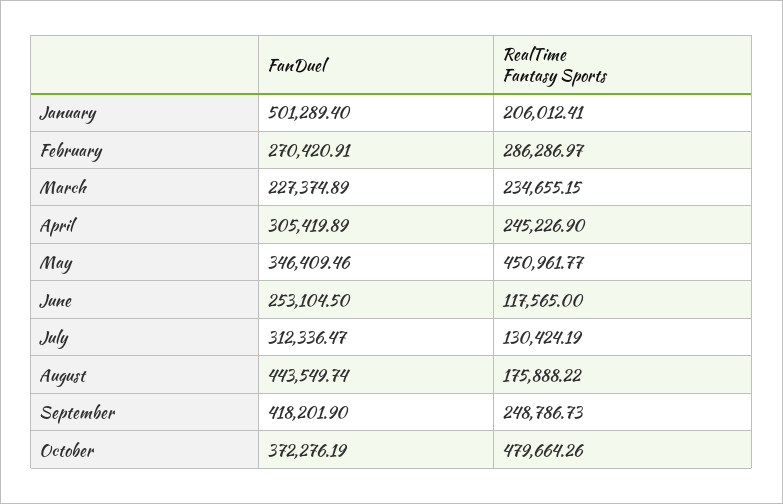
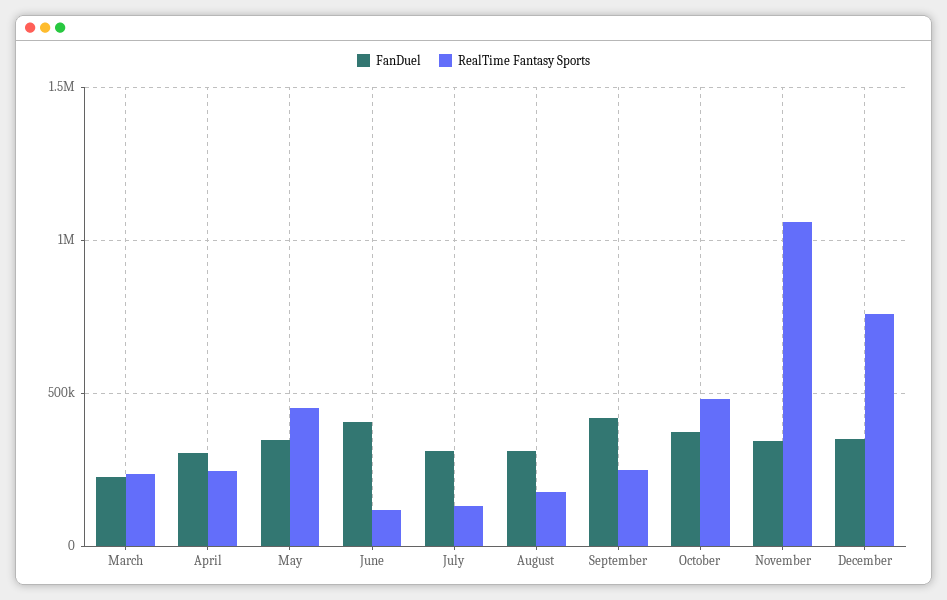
FanDuel, January: 501289.4 -> none
RealTime Fantasy Sports, January: 206012.41 -> none
FanDuel, February: 270420.91 -> none
RealTime Fantasy Sports, February: 286286.97 -> none
FanDuel, June: 253104.5 -> 400000
FanDuel, August: 443549.74 -> 300000
FanDuel, November: none -> 350000
RealTime Fantasy Sports, November: none -> 1050000
FanDuel, December: none -> 350000
RealTime Fantasy Sports, December: none -> 750000

